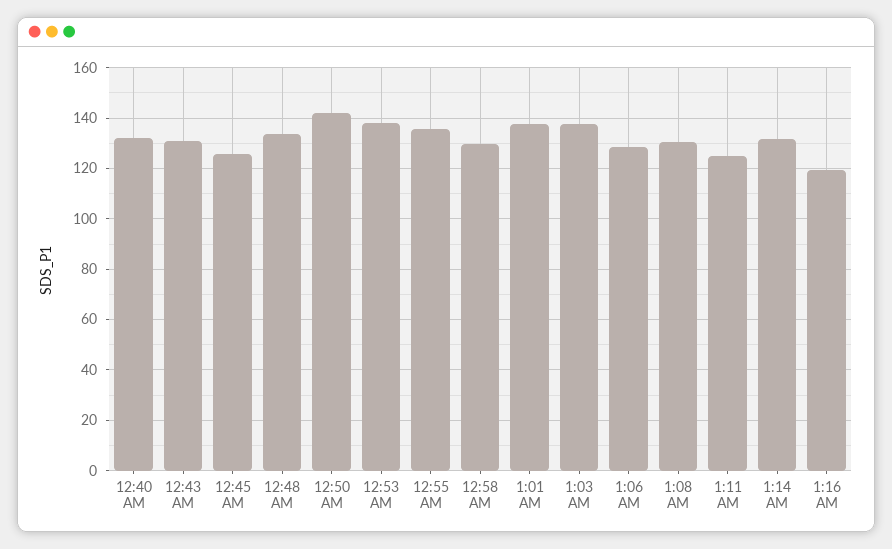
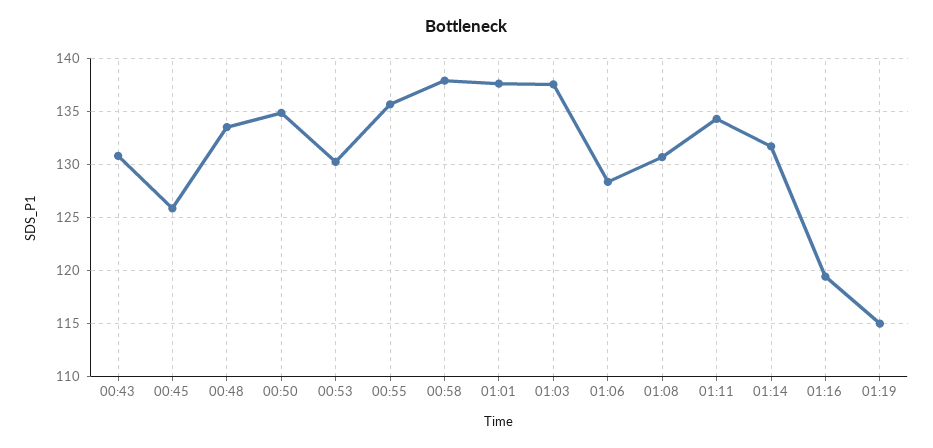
12:40 AM: 132.5 -> none
12:50 AM: 142.5 -> 135
12:53 AM: 137.5 -> 130
12:58 AM: 130 -> 138
1:11 AM: 125 -> 134
01:19: none -> 115

